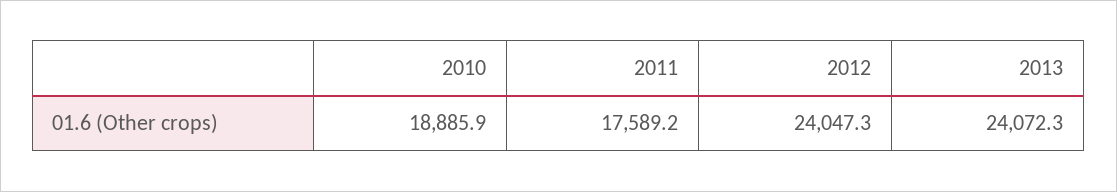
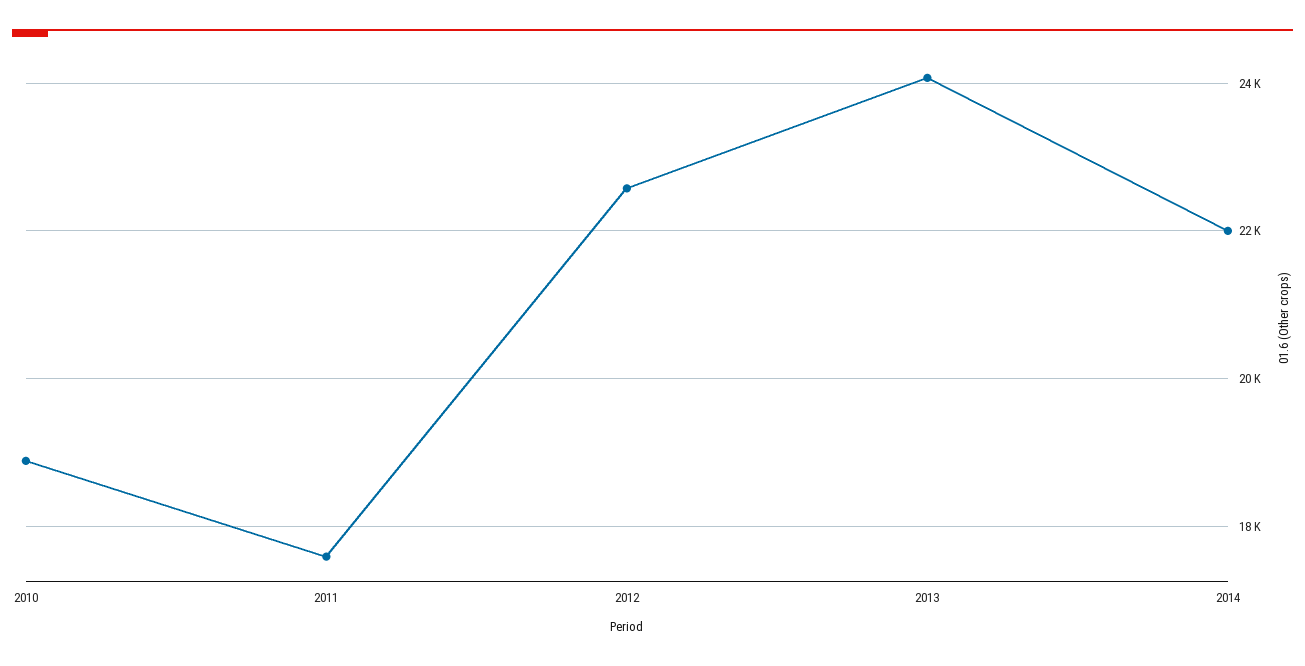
2012: 24047.3 -> 22600
2014: none -> 22000

